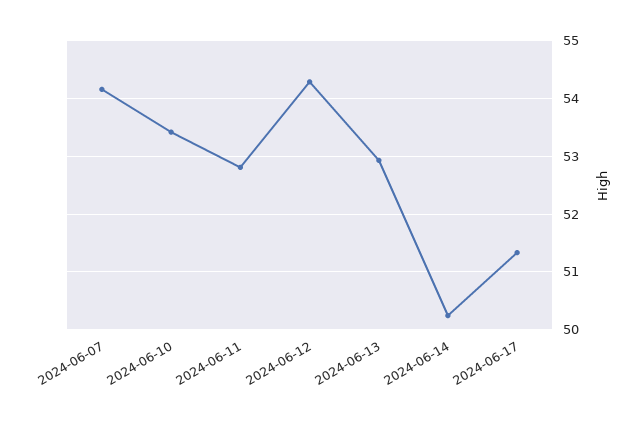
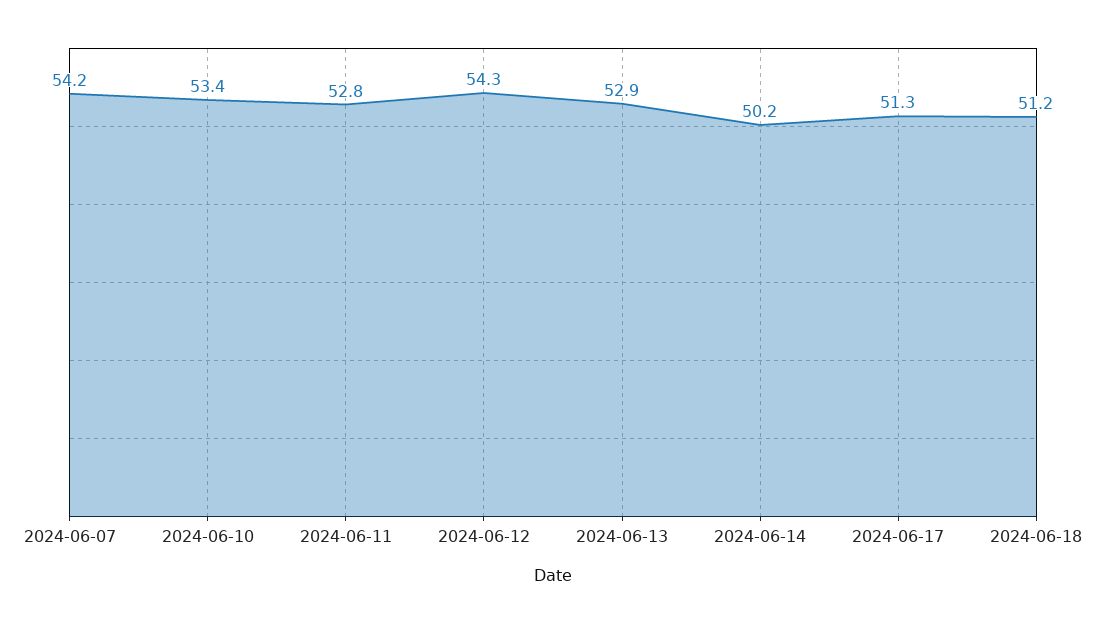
2024-06-18: none -> 51.2

